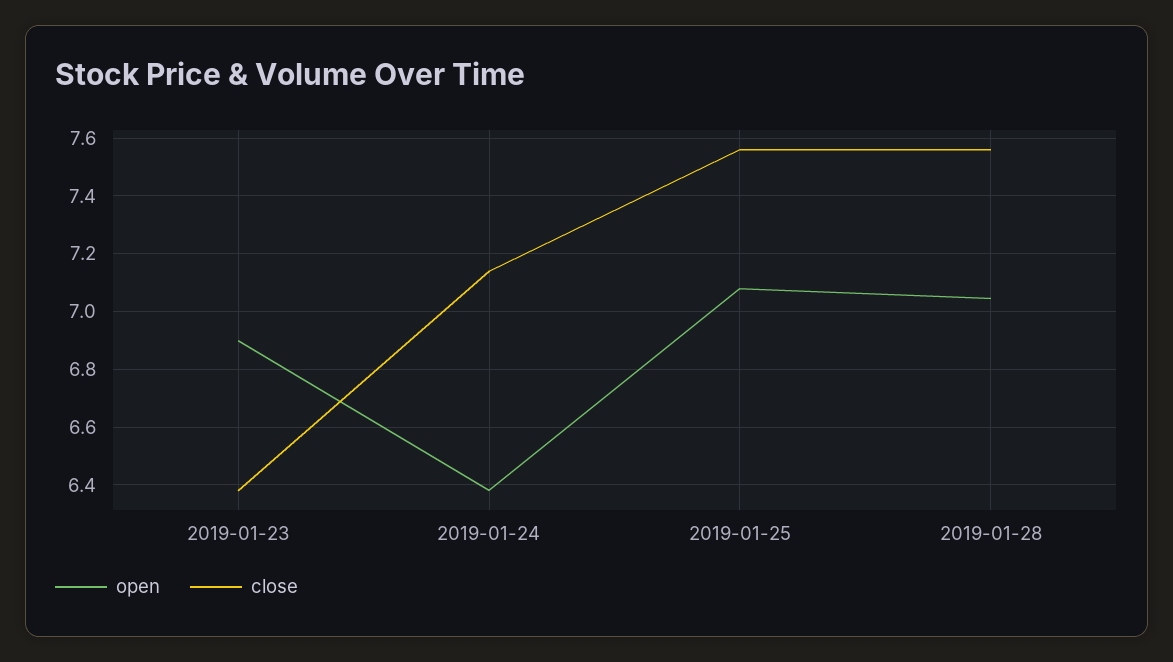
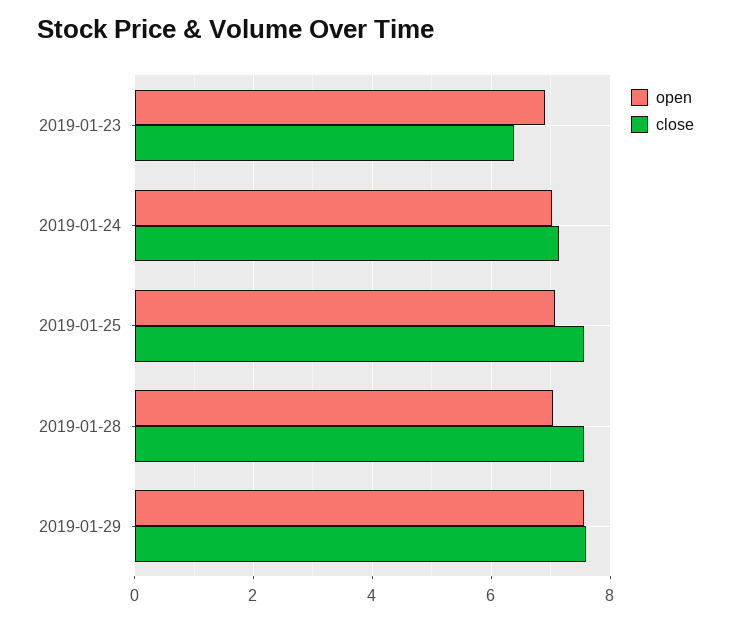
open, 2019-01-24: 6.375 -> 7
open, 2019-01-29: none -> 7.6
close, 2019-01-29: none -> 7.6

